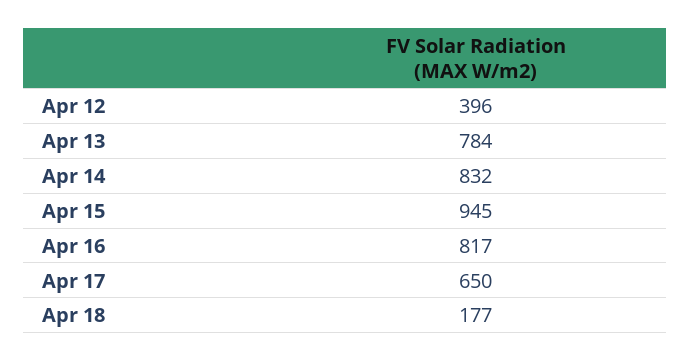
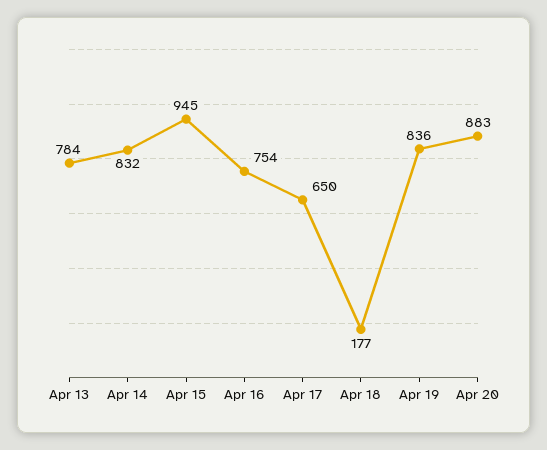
Apr 12: 396 -> none
Apr 16: 817 -> 754
Apr 19: none -> 836
Apr 20: none -> 883

